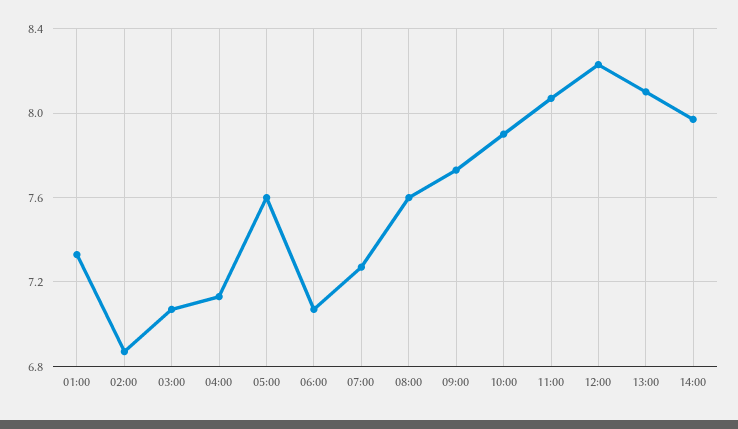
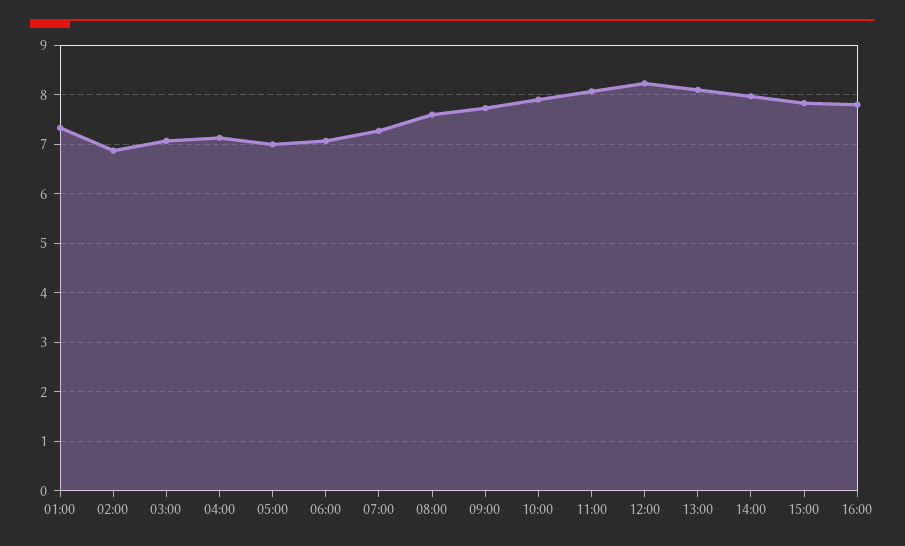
05:00: 7.6 -> 7
15:00: none -> 7.8
16:00: none -> 7.8

